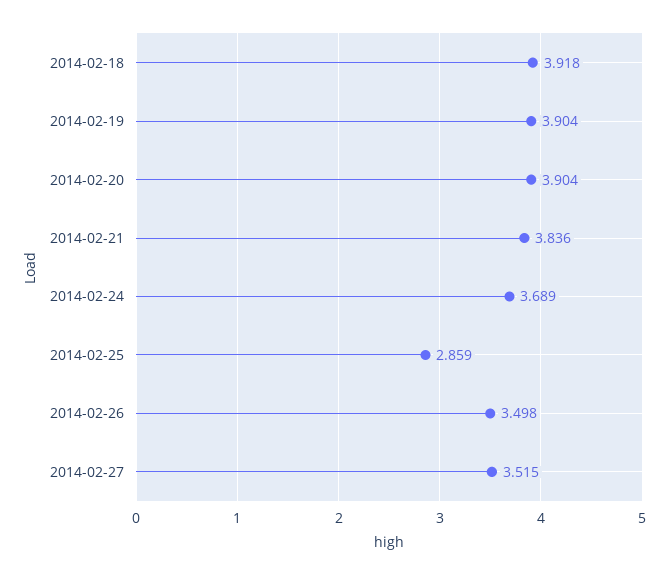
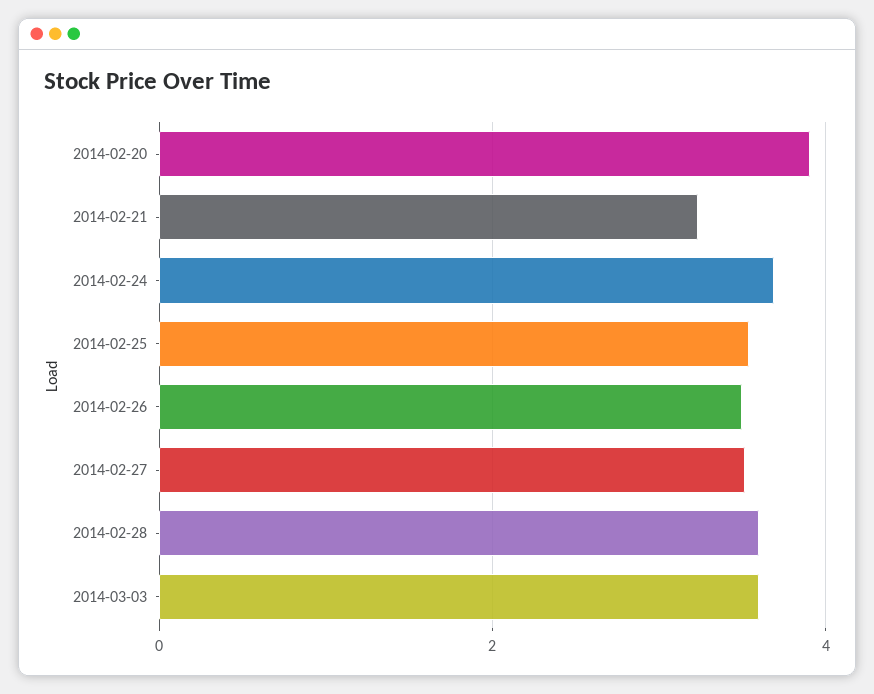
2014-02-18: 3.918 -> none
2014-02-19: 3.904 -> none
2014-02-21: 3.836 -> 3.2
2014-02-25: 2.859 -> 3.6
2014-02-28: none -> 3.6
2014-03-03: none -> 3.6

